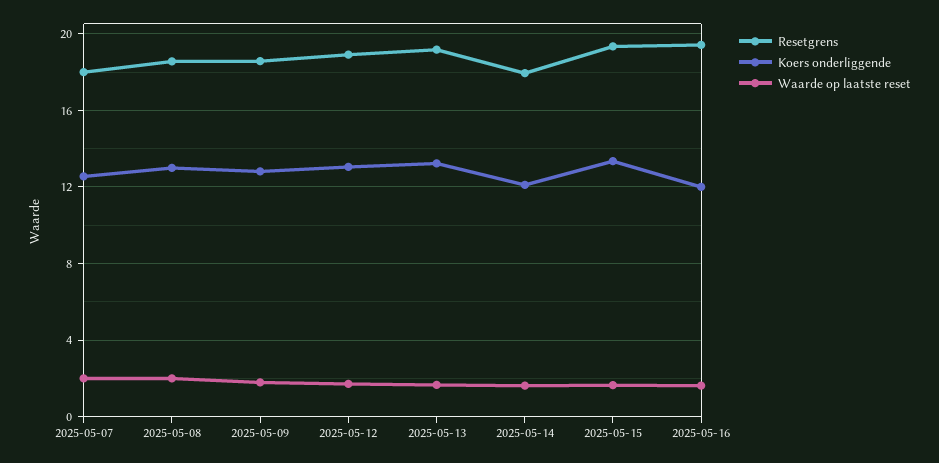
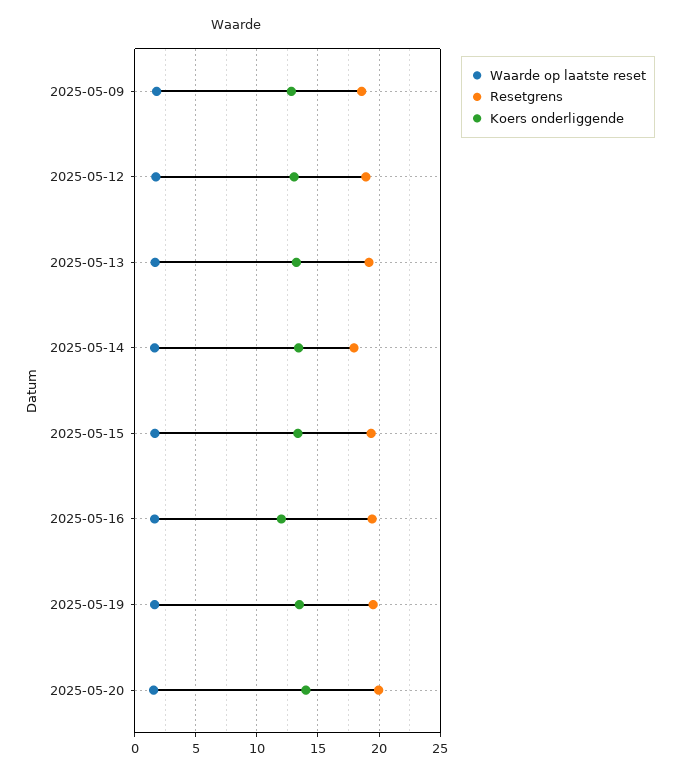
Resetgrens, 2025-05-07: 18 -> none
Koers onderliggende, 2025-05-07: 12.5 -> none
Waarde op laatste reset, 2025-05-07: 2 -> none
Resetgrens, 2025-05-08: 18.5 -> none
Koers onderliggende, 2025-05-08: 13 -> none
Waarde op laatste reset, 2025-05-08: 2 -> none
Koers onderliggende, 2025-05-14: 12 -> 13.5
Waarde op laatste reset, 2025-05-19: none -> 1.5
Resetgrens, 2025-05-19: none -> 19.5
Koers onderliggende, 2025-05-19: none -> 13.5
Waarde op laatste reset, 2025-05-20: none -> 1.5
Resetgrens, 2025-05-20: none -> 20
Koers onderliggende, 2025-05-20: none -> 14

